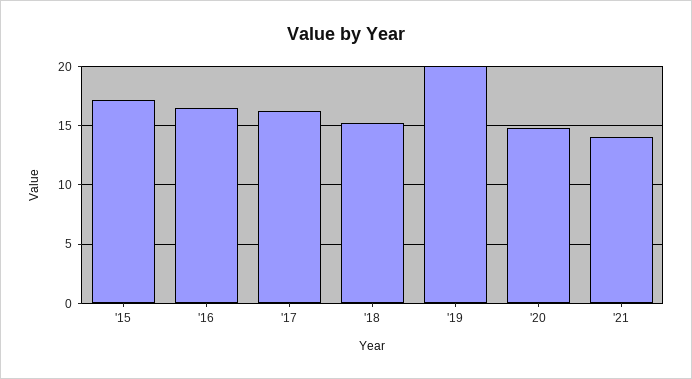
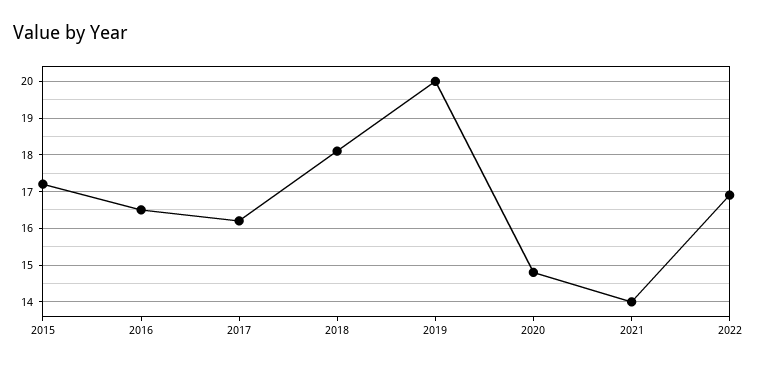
'18: 15 -> 18
2022: none -> 17

